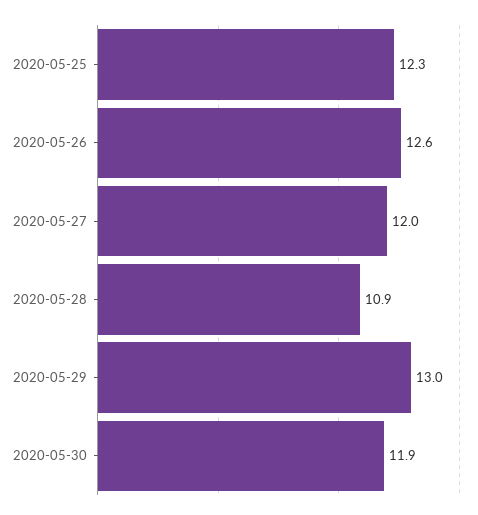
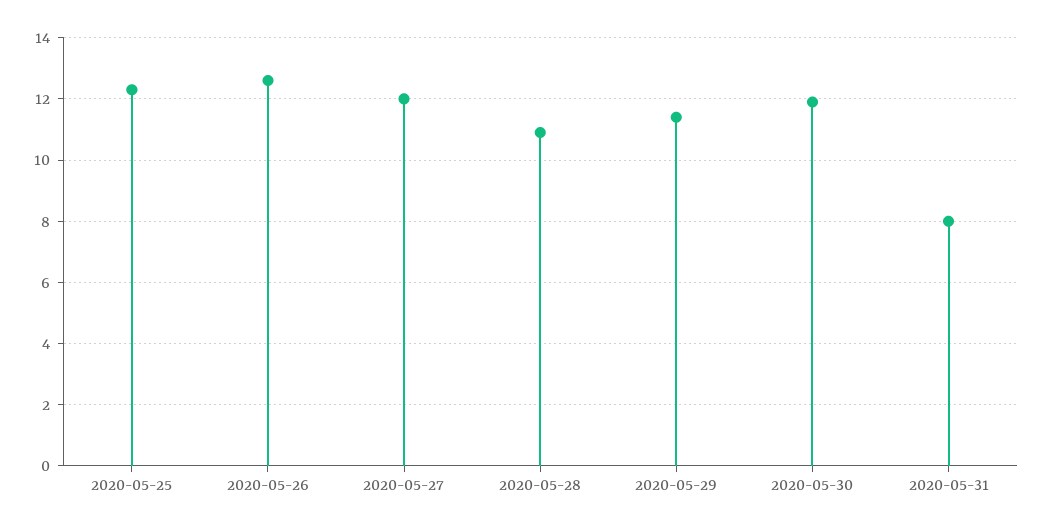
2020-05-29: 13 -> 11.5
2020-05-31: none -> 8

